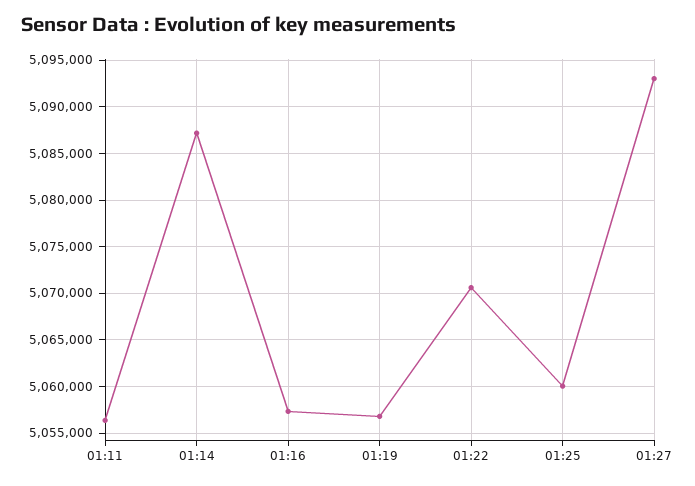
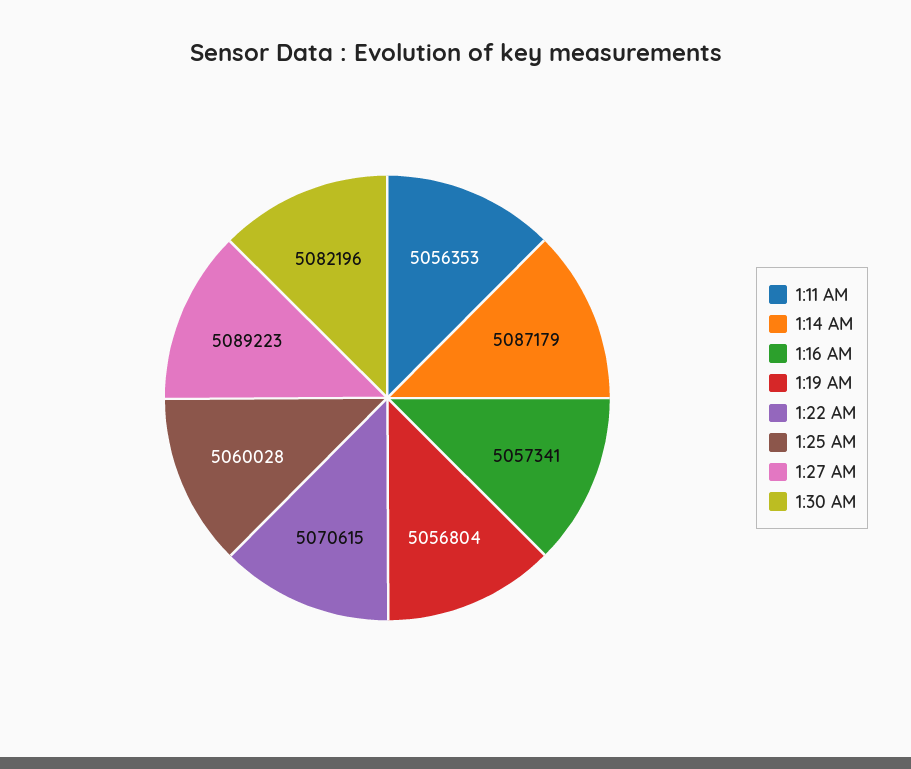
01:27: 5093000 -> 5089223
1:30 AM: none -> 5082196

